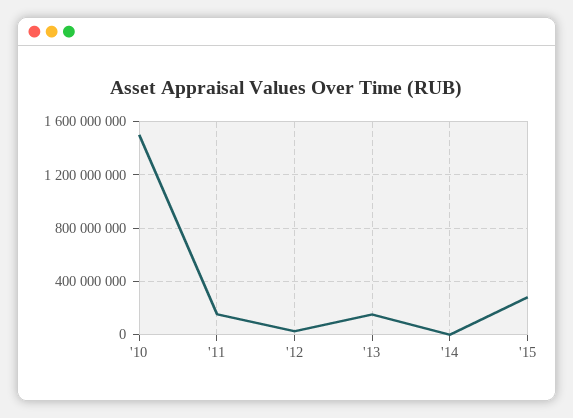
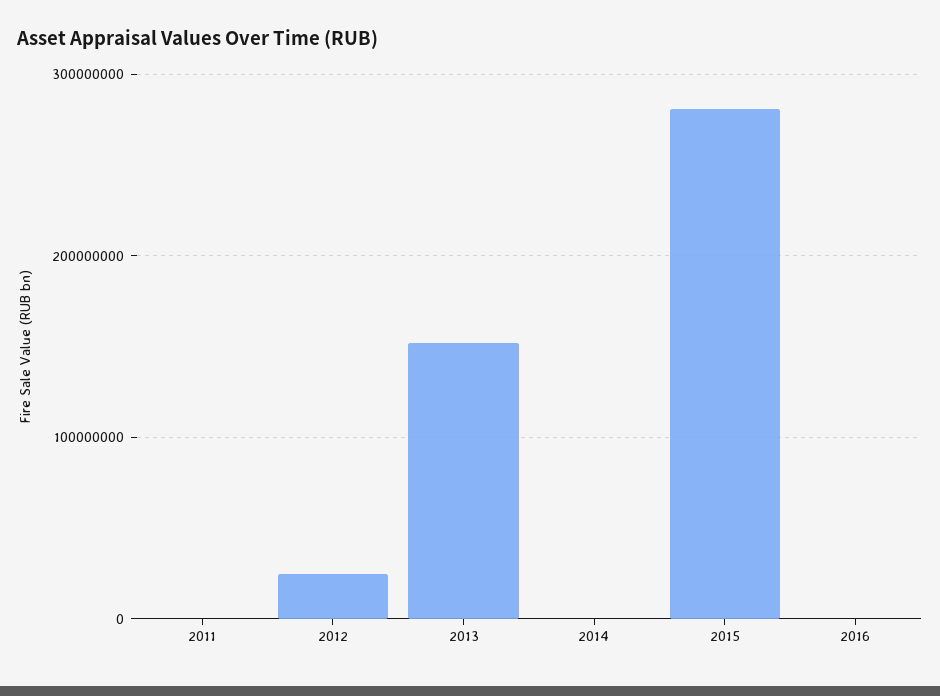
'10: 1500000000 -> none
'11: 150000000 -> 0
2016: none -> 0

